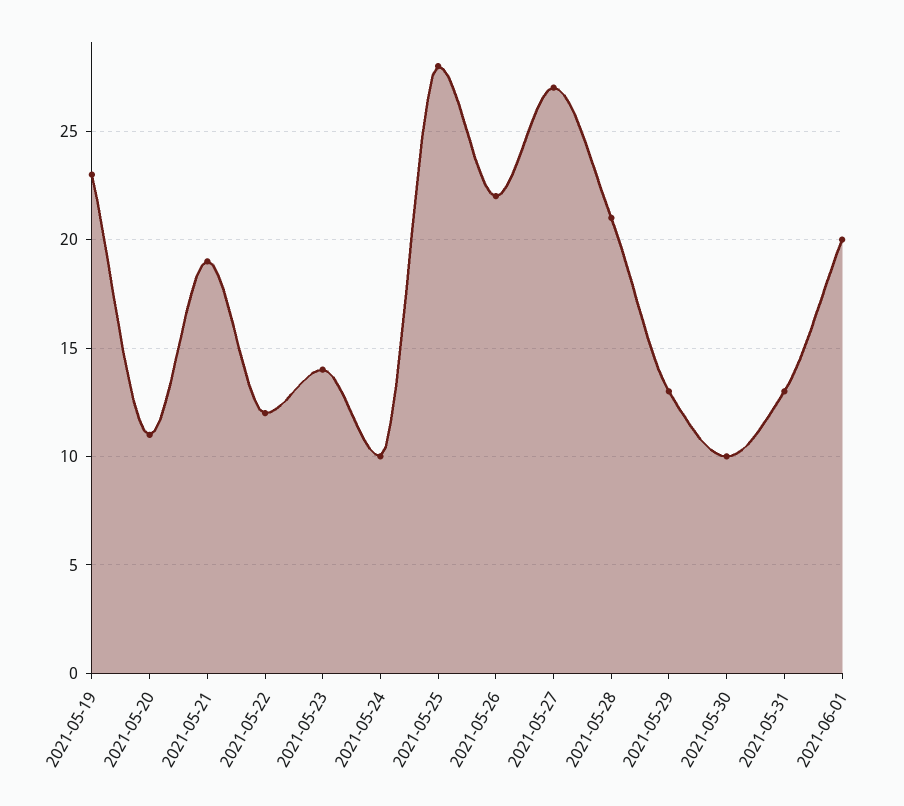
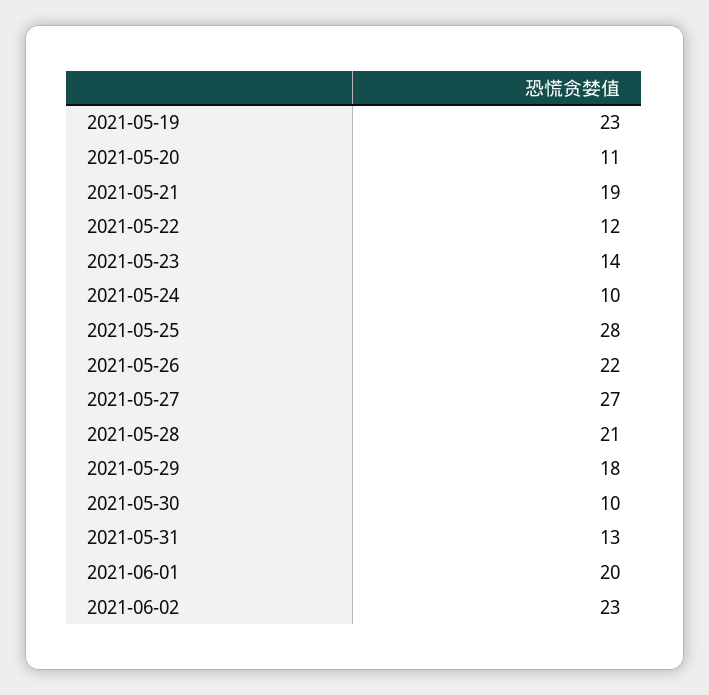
2021-05-29: 13 -> 18
2021-06-02: none -> 23

